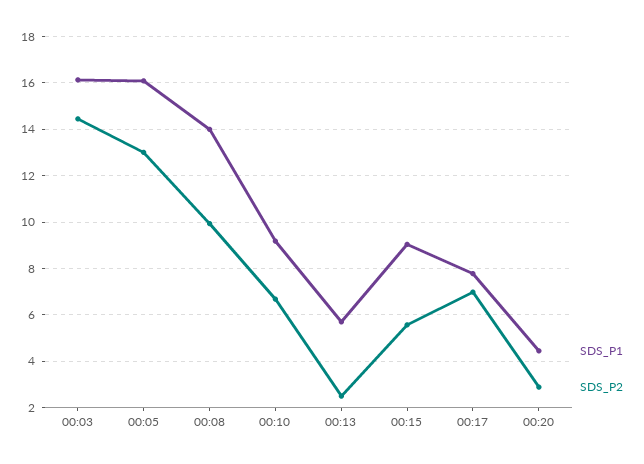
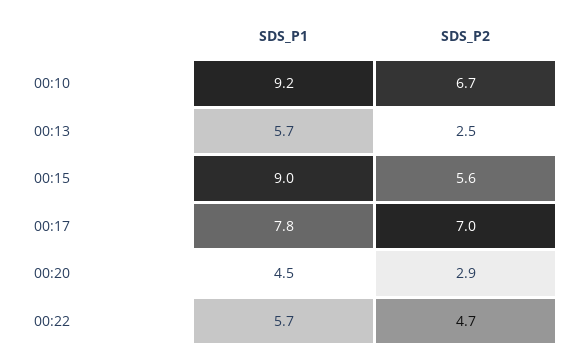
SDS_P1, 00:03: 16 -> none
SDS_P2, 00:03: 14.5 -> none
SDS_P1, 00:05: 16 -> none
SDS_P2, 00:05: 13 -> none
SDS_P1, 00:08: 14 -> none
SDS_P2, 00:08: 10 -> none
SDS_P1, 00:22: none -> 5.7
SDS_P2, 00:22: none -> 4.7

